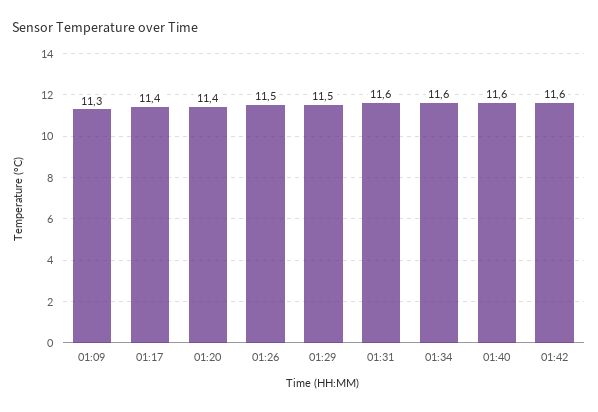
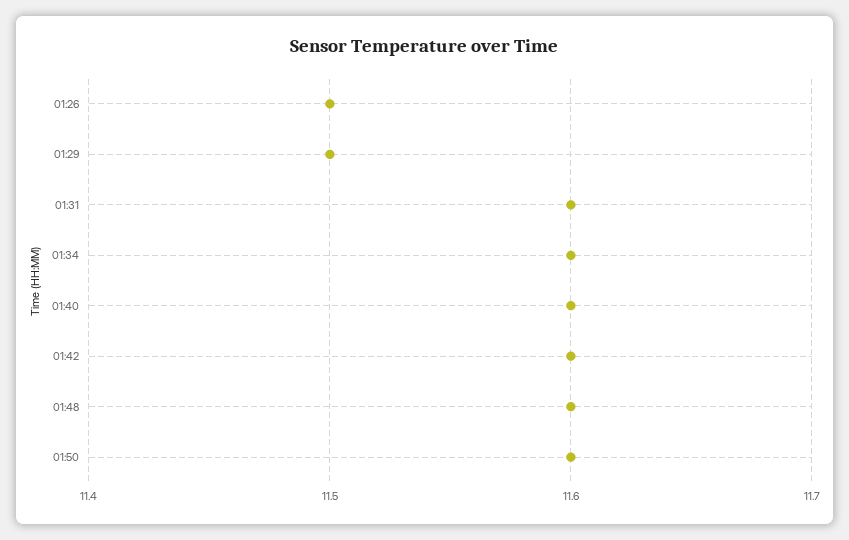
01:09: 11.3 -> none
01:17: 11.4 -> none
01:20: 11.4 -> none
01:48: none -> 11.6
01:50: none -> 11.6

